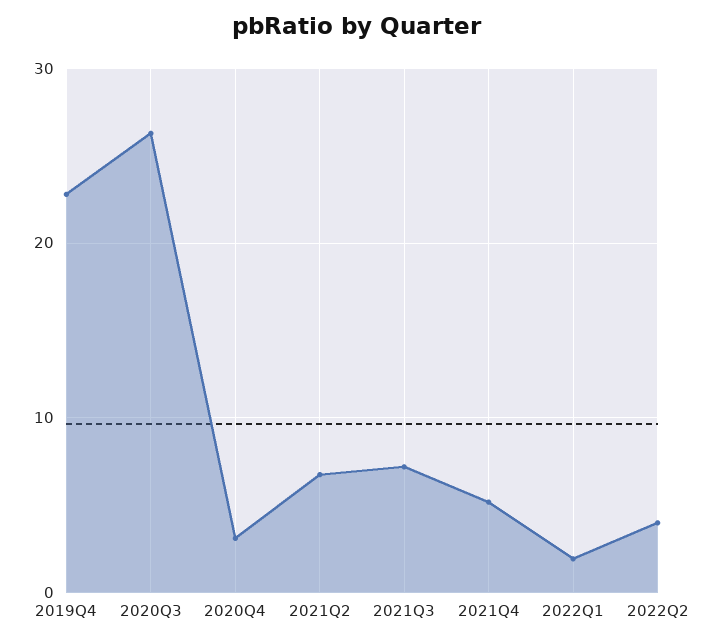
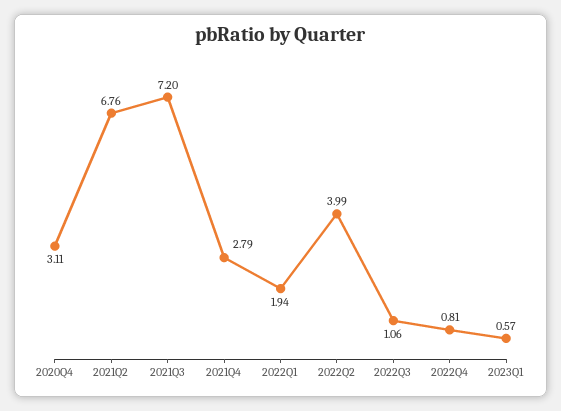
2019Q4: 23 -> none
2020Q3: 26 -> none
2021Q4: 5 -> 2.79
2022Q3: none -> 1.06
2022Q4: none -> 0.81
2023Q1: none -> 0.57

